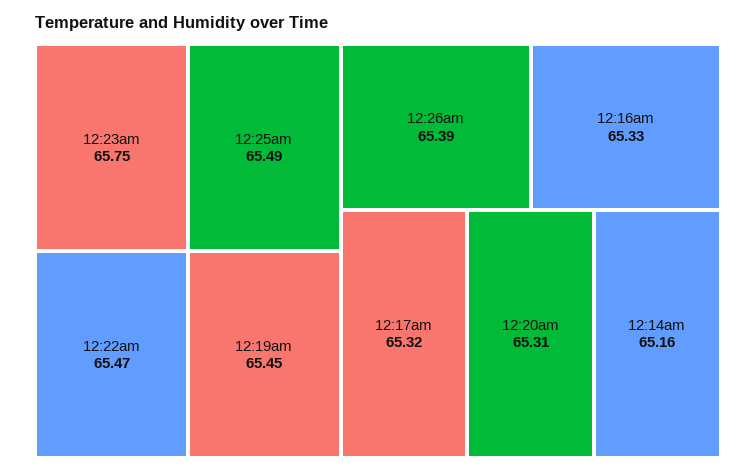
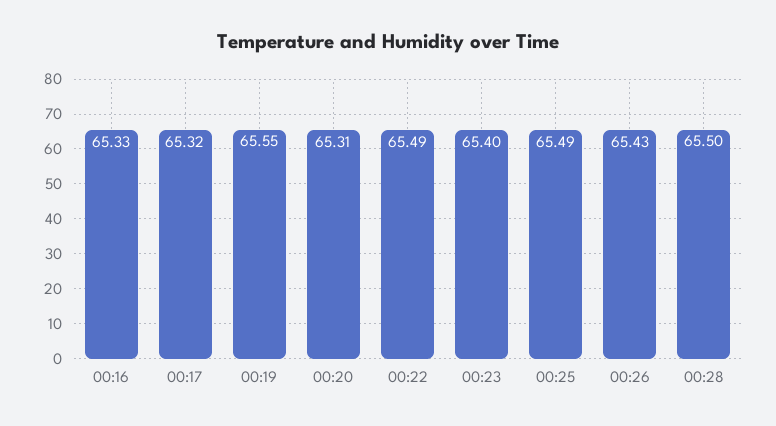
12:23am: 65.75 -> 65.4
12:22am: 65.47 -> 65.49
12:19am: 65.45 -> 65.55
12:26am: 65.39 -> 65.43
12:14am: 65.16 -> none
00:28: none -> 65.5

